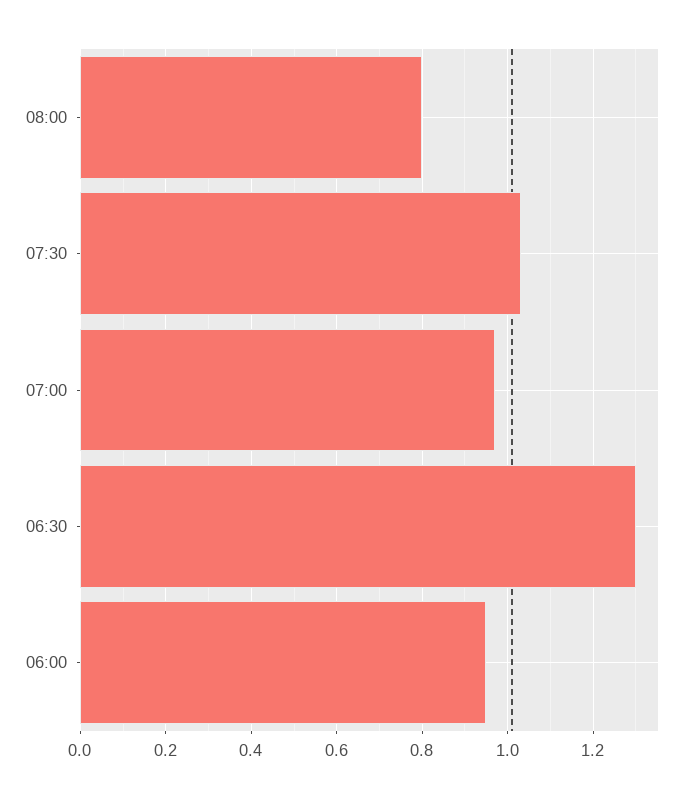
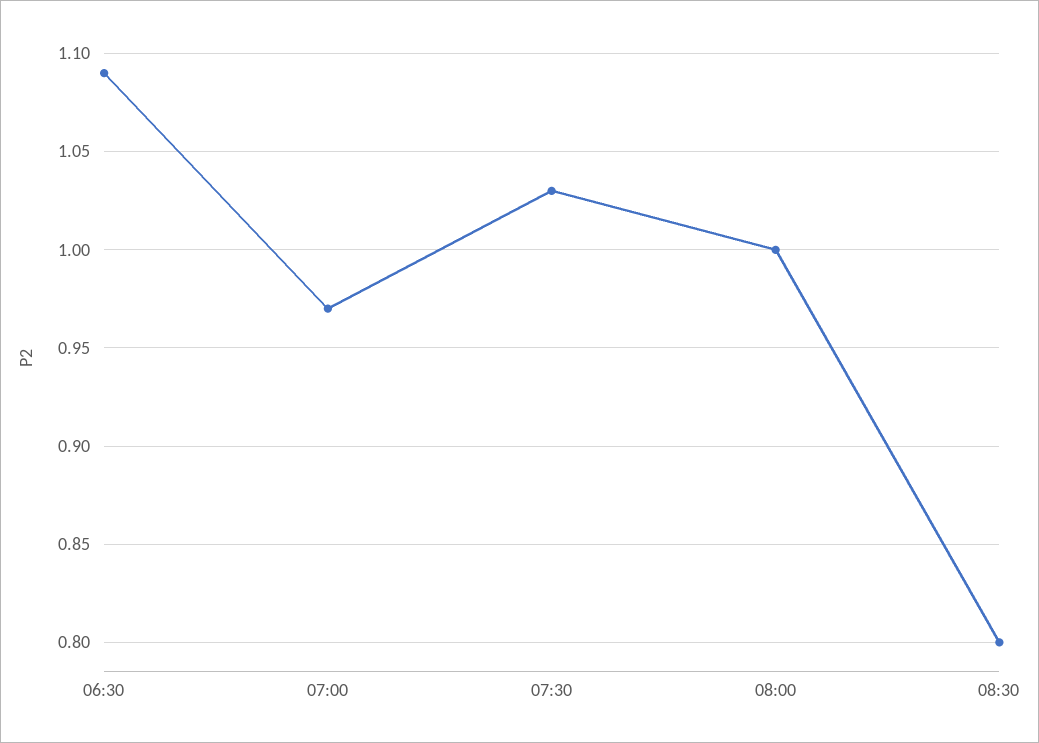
08:00: 0.8 -> 1
06:30: 1.3 -> 1.09
06:00: 0.95 -> none
08:30: none -> 0.8

